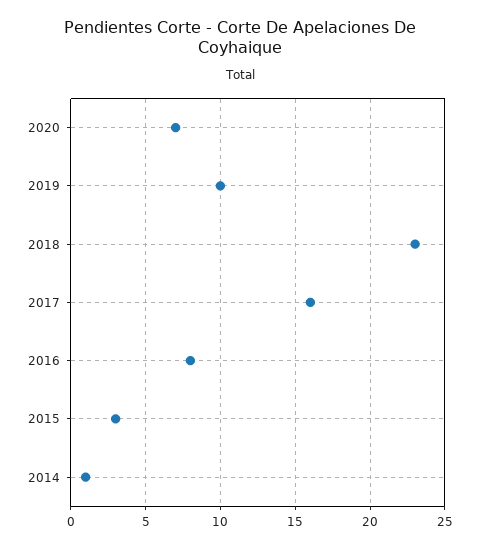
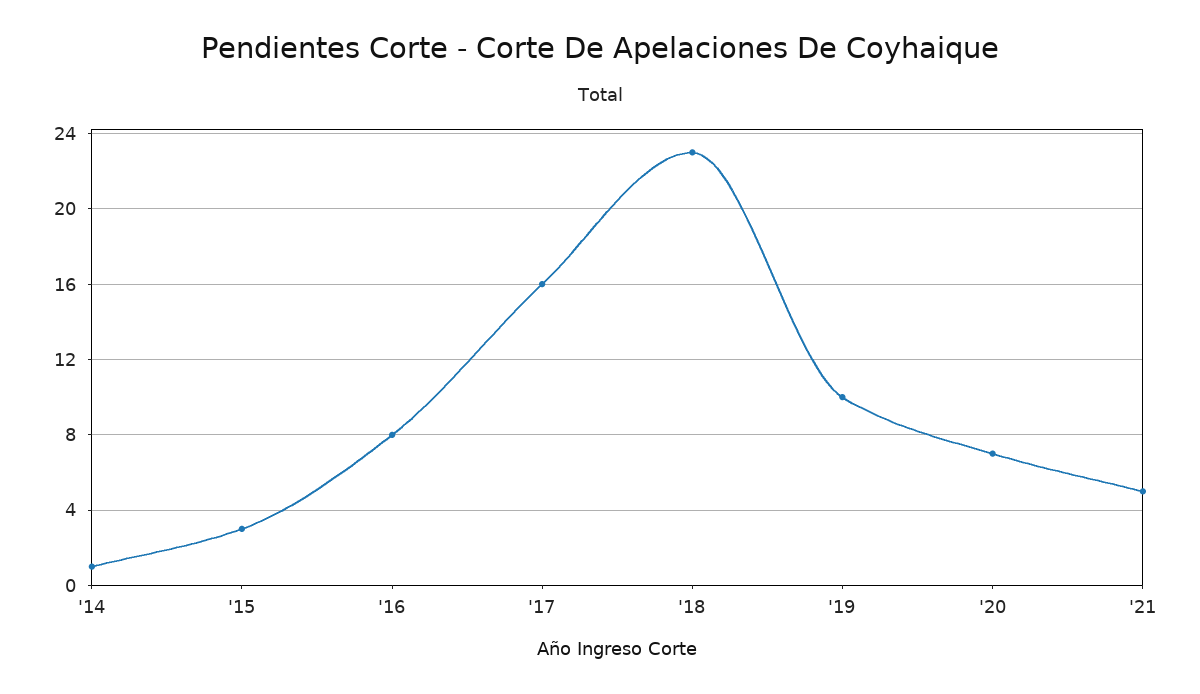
'21: none -> 5

